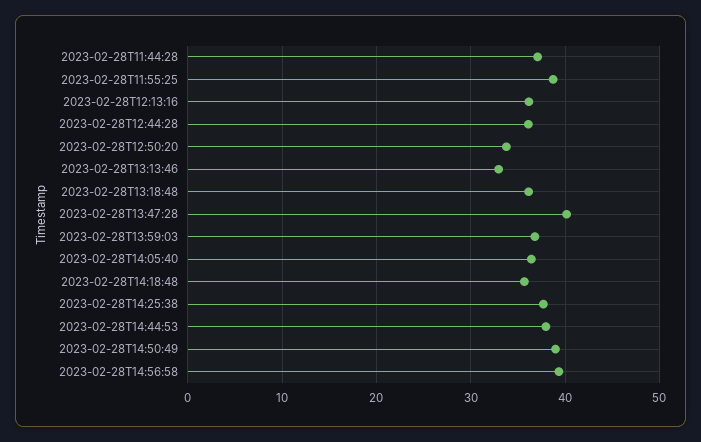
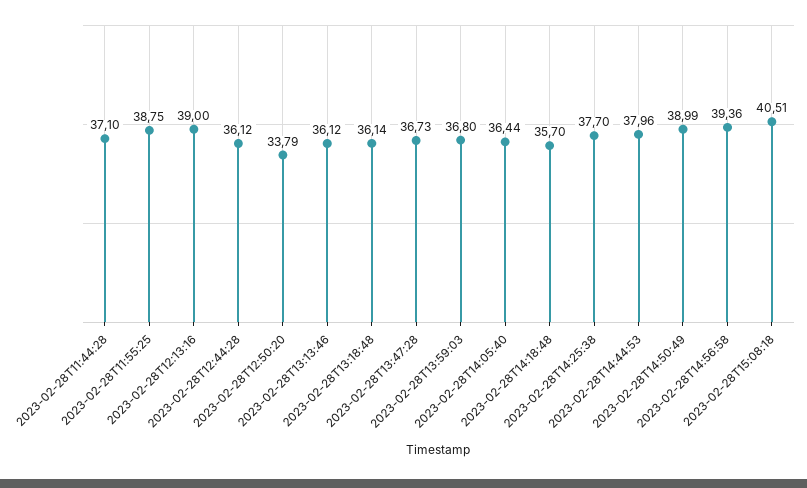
2023-02-28T12:13:16: 36 -> 39
2023-02-28T13:13:46: 33 -> 36.12
2023-02-28T13:47:28: 40 -> 36.73
2023-02-28T15:08:18: none -> 40.51

